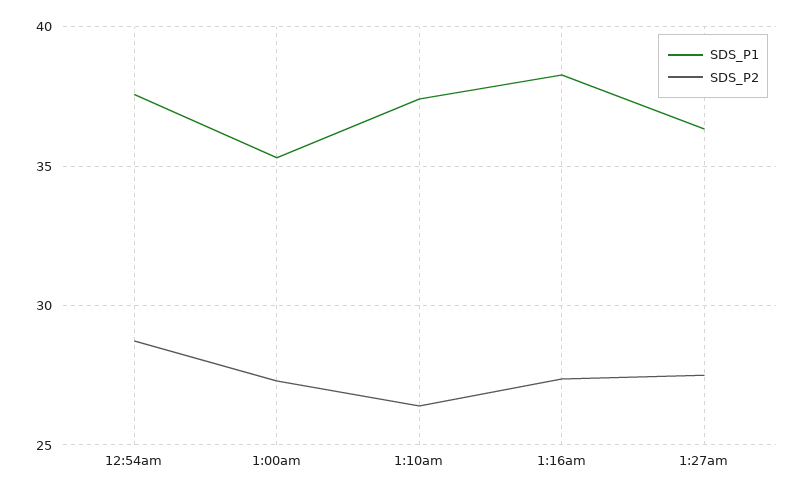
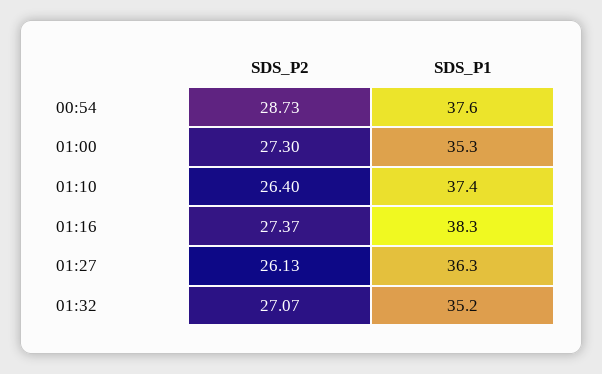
SDS_P2, 1:27am: 27.5 -> 26.13
SDS_P2, 01:32: none -> 27.07
SDS_P1, 01:32: none -> 35.2

